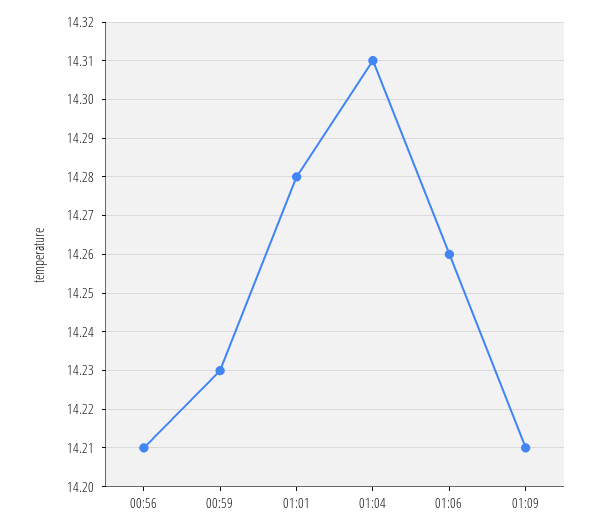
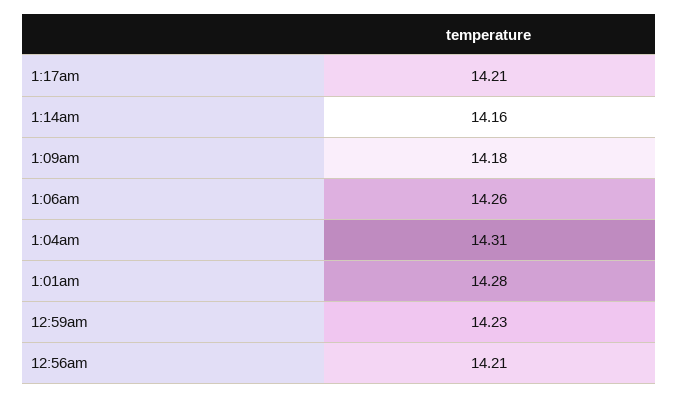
01:09: 14.21 -> 14.18
1:17am: none -> 14.21
1:14am: none -> 14.16

